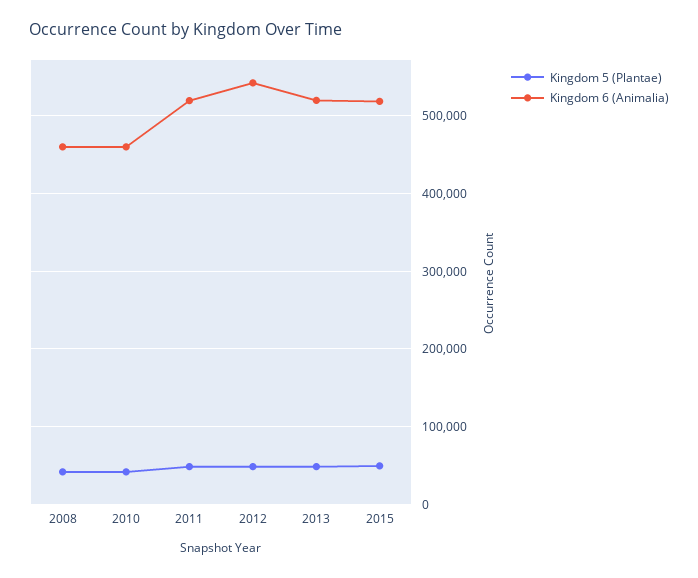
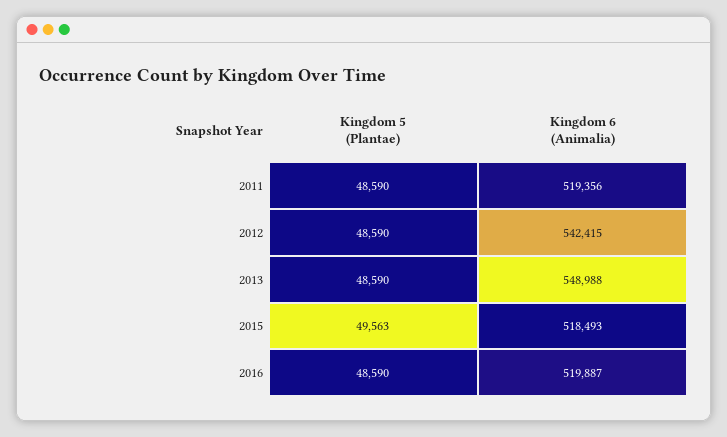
Kingdom 5 (Plantae), 2008: 40000 -> none
Kingdom 6 (Animalia), 2008: 460000 -> none
Kingdom 5 (Plantae), 2010: 40000 -> none
Kingdom 6 (Animalia), 2010: 460000 -> none
Kingdom 6 (Animalia), 2013: 520000 -> 548988
Kingdom 5 (Plantae), 2016: none -> 48590
Kingdom 6 (Animalia), 2016: none -> 519887

